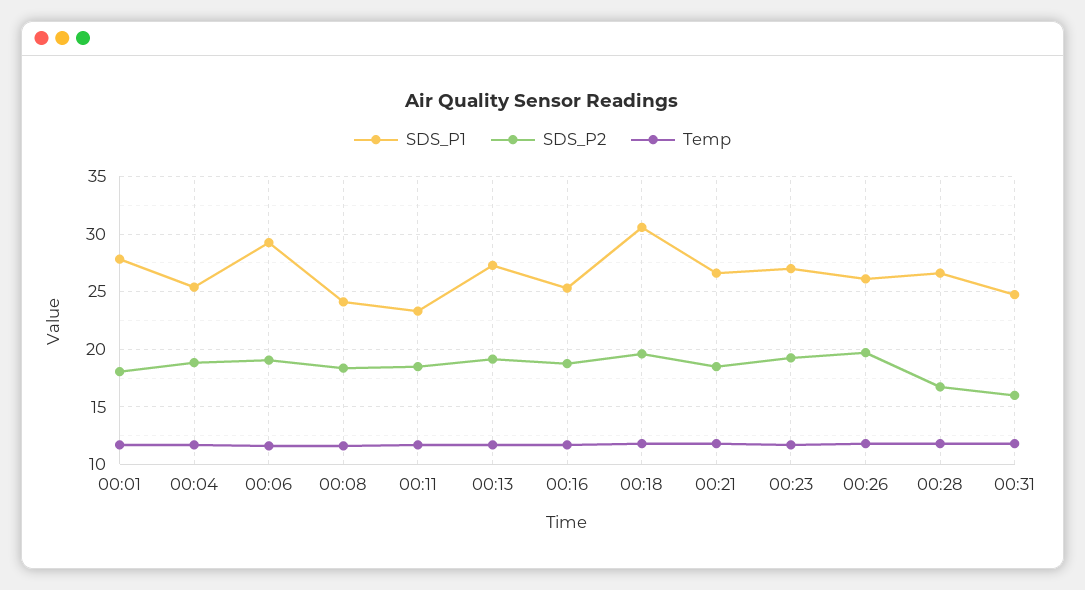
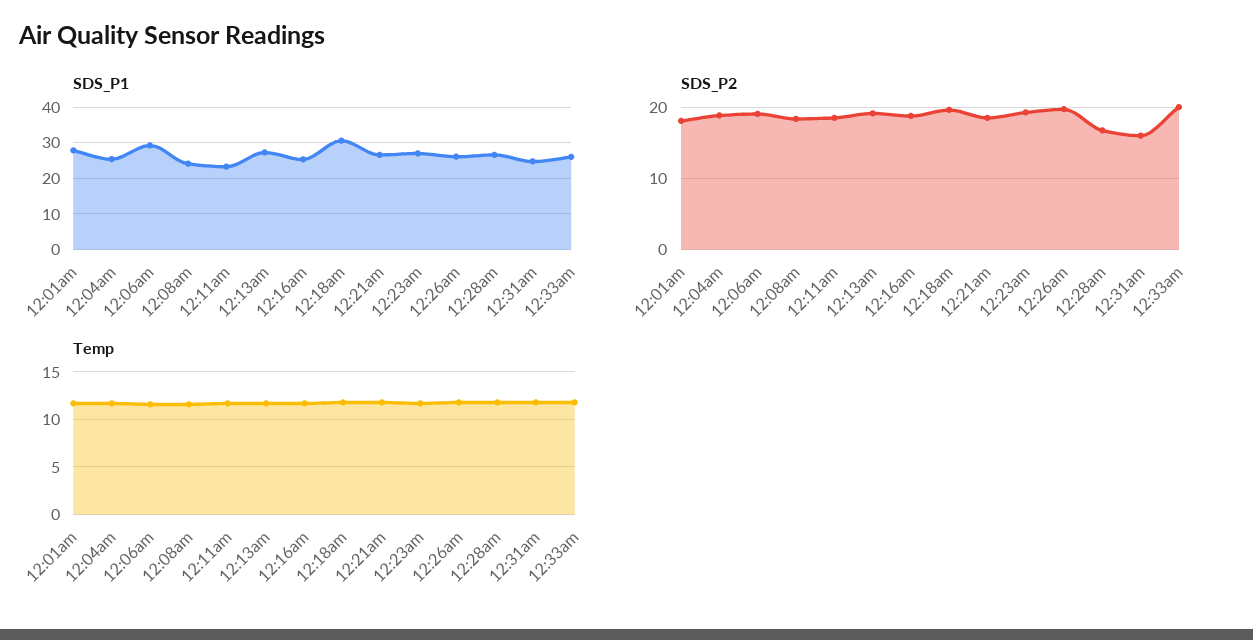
SDS_P1, 12:33am: none -> 26
SDS_P2, 12:33am: none -> 20
Temp, 12:33am: none -> 12

